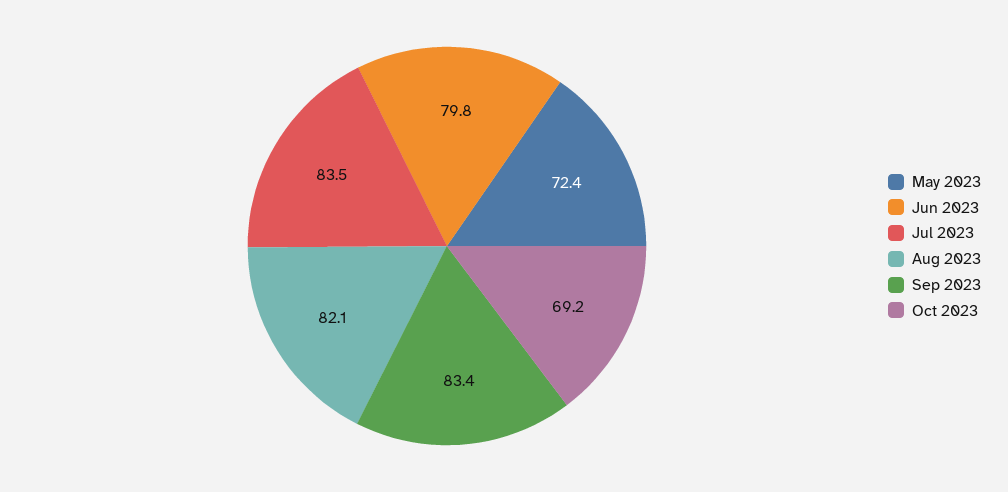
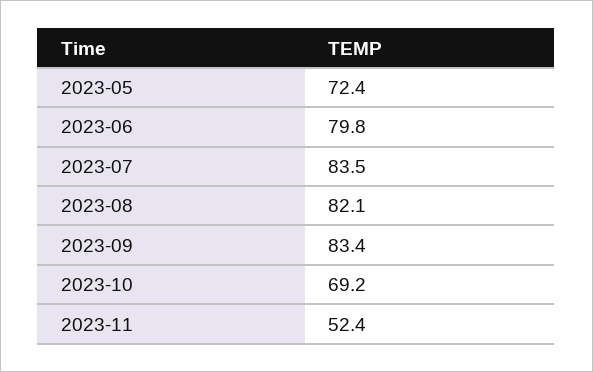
2023-11: none -> 52.4

